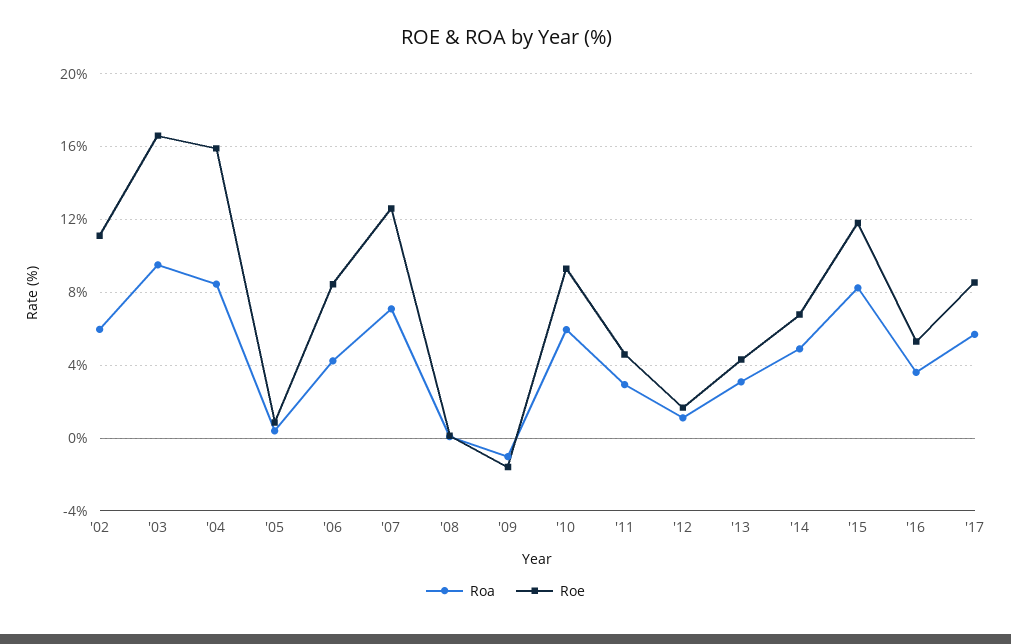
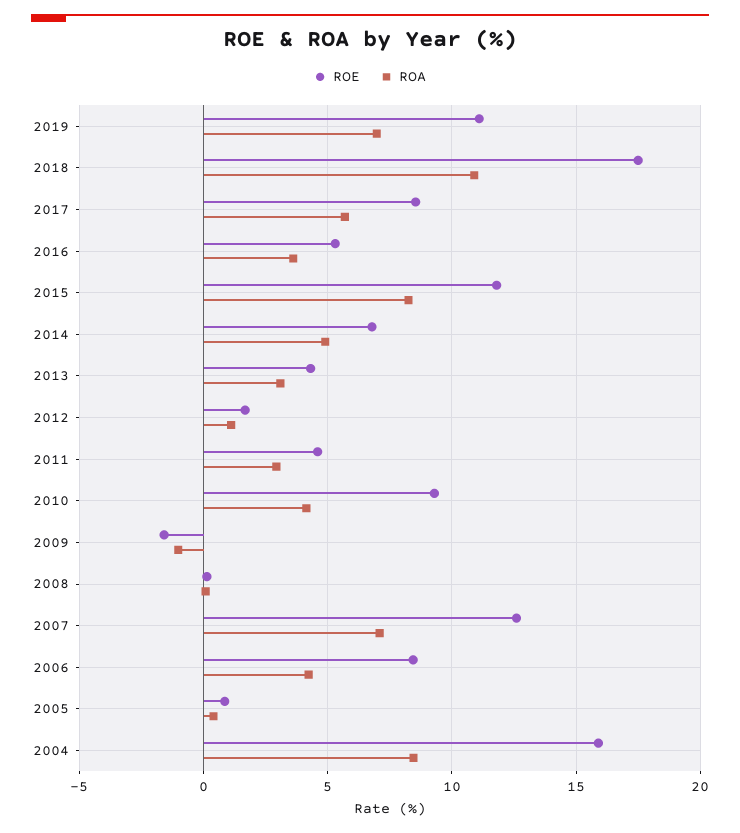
Roa, '02: 6 -> none
Roe, '02: 11 -> none
Roa, '03: 9.5 -> none
Roe, '03: 16.5 -> none
Roa, '10: 6 -> 4
Roe, 2019: none -> 11
Roa, 2019: none -> 7
Roe, 2018: none -> 17.5
Roa, 2018: none -> 11

